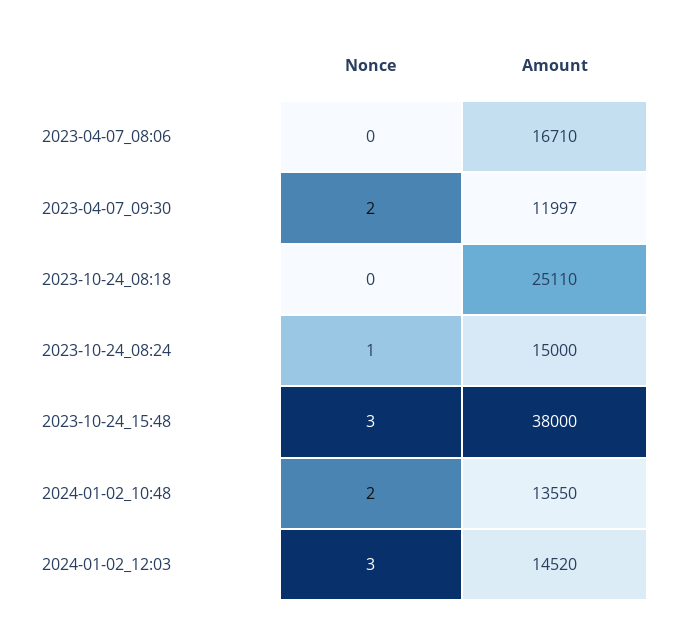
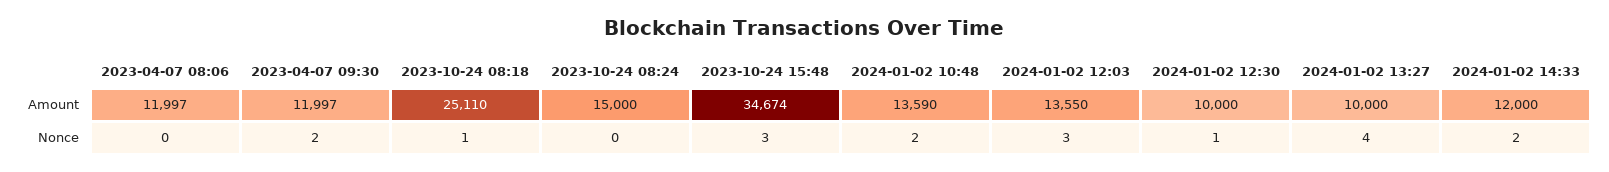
Amount, 2023-04-07_08:06: 16710 -> 11997
Nonce, 2023-10-24_08:18: 0 -> 1
Nonce, 2023-10-24_08:24: 1 -> 0
Amount, 2023-10-24_15:48: 38000 -> 34674
Amount, 2024-01-02_10:48: 13550 -> 13590
Amount, 2024-01-02_12:03: 14520 -> 13550
Amount, 2024-01-02 12:30: none -> 10000
Amount, 2024-01-02 13:27: none -> 10000
Amount, 2024-01-02 14:33: none -> 12000
Nonce, 2024-01-02 12:30: none -> 1
Nonce, 2024-01-02 13:27: none -> 4
Nonce, 2024-01-02 14:33: none -> 2

